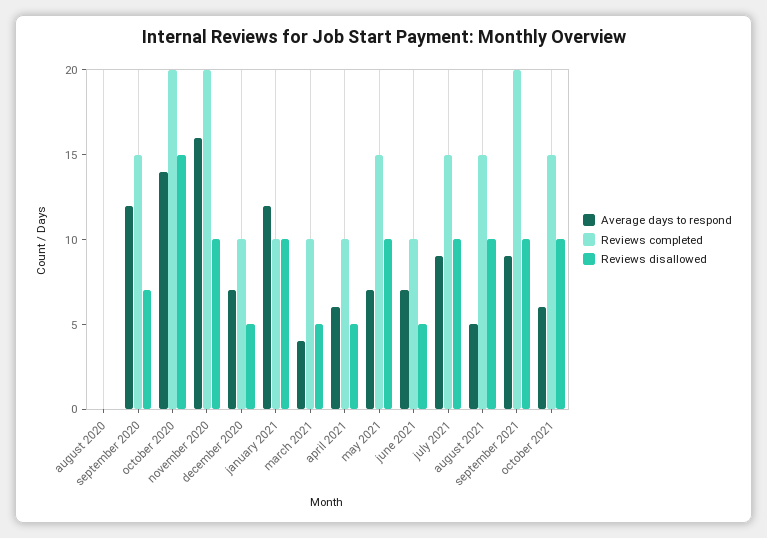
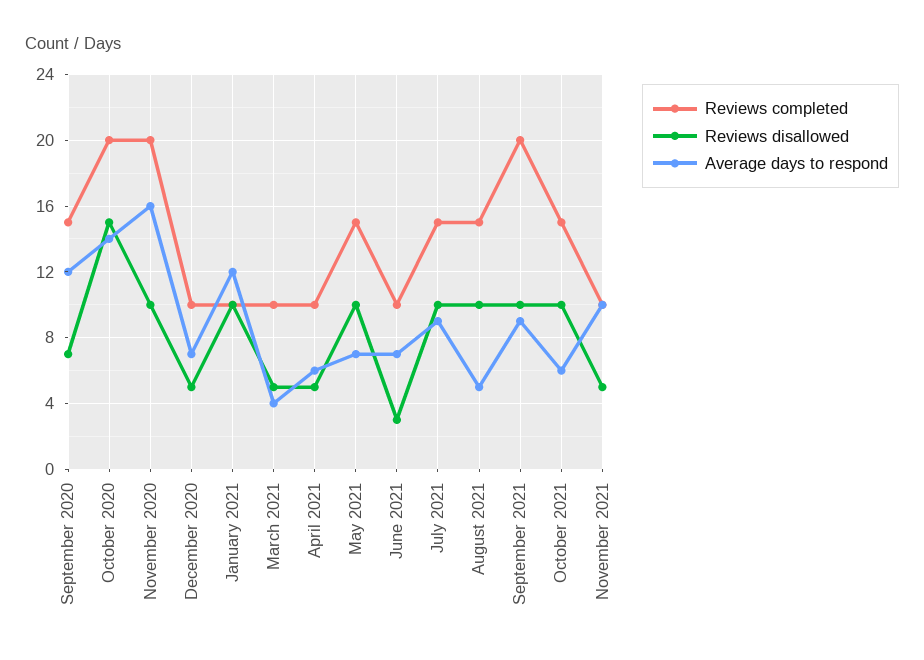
Average days to respond, august 2020: 0 -> none
Reviews completed, august 2020: 0 -> none
Reviews disallowed, august 2020: 0 -> none
Reviews disallowed, june 2021: 5 -> 3
Reviews completed, November 2021: none -> 10
Reviews disallowed, November 2021: none -> 5
Average days to respond, November 2021: none -> 10

